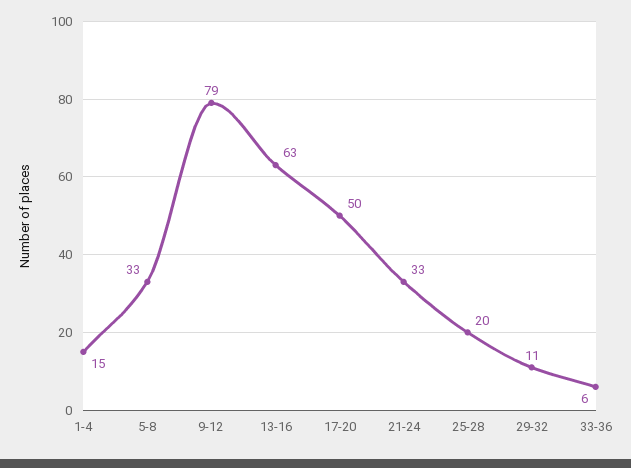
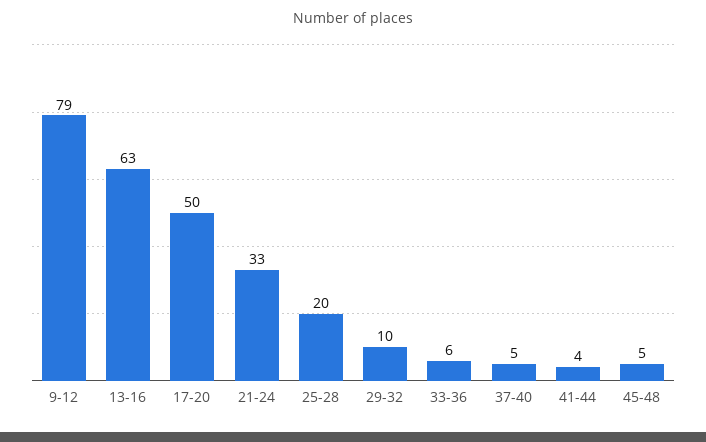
1-4: 15 -> none
5-8: 33 -> none
29-32: 11 -> 10
37-40: none -> 5
41-44: none -> 4
45-48: none -> 5

